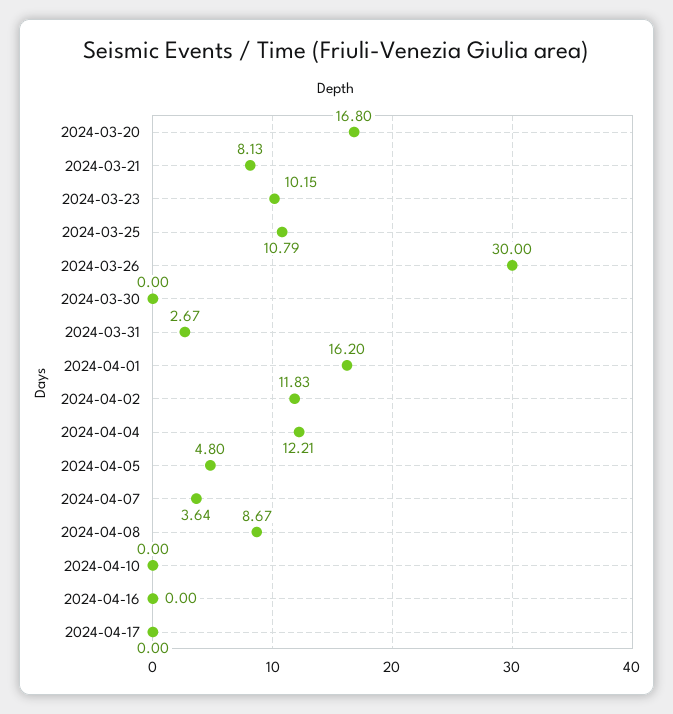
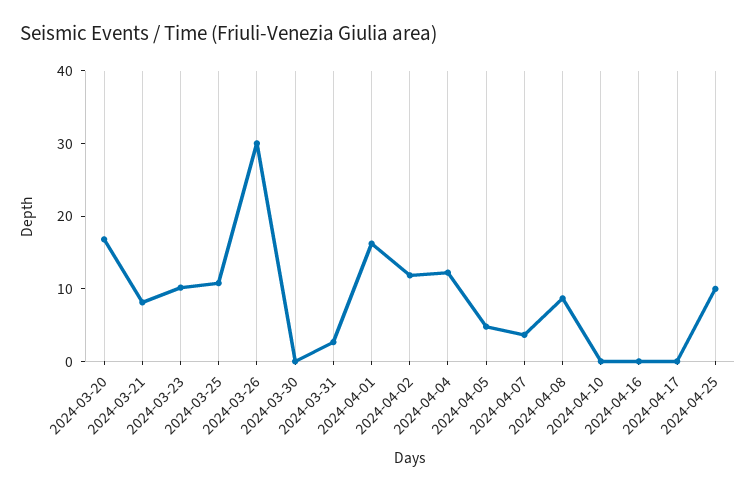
2024-04-25: none -> 10

